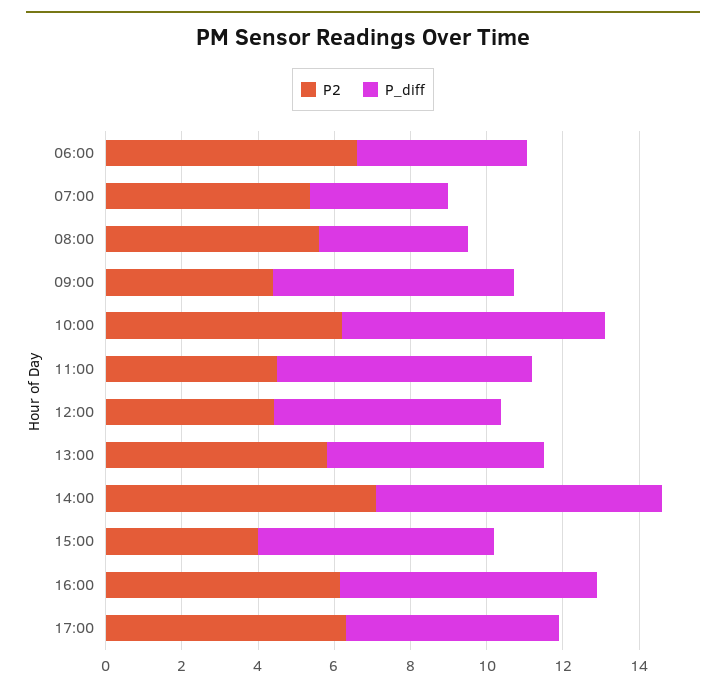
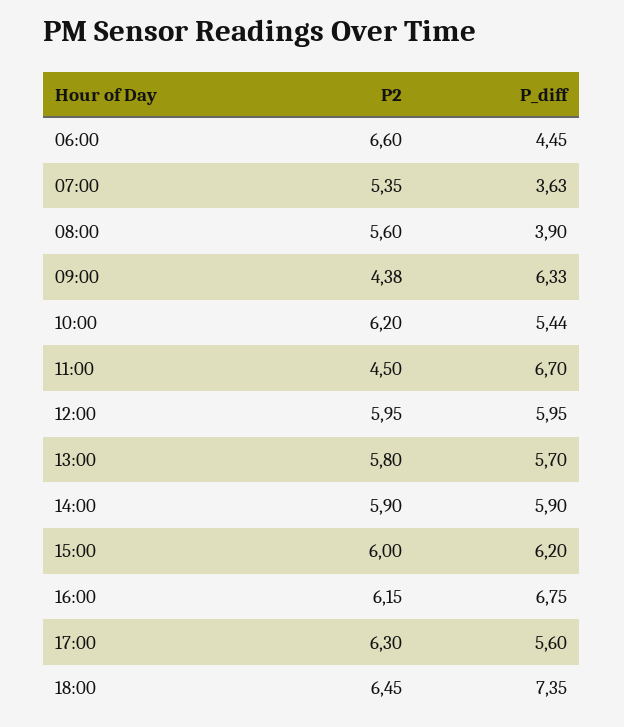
P_diff, 10:00: 7 -> 5.44
P2, 12:00: 4.5 -> 5.95
P2, 14:00: 7 -> 5.9
P_diff, 14:00: 7.5 -> 5.9
P2, 15:00: 4 -> 6
P2, 18:00: none -> 6.45
P_diff, 18:00: none -> 7.35

